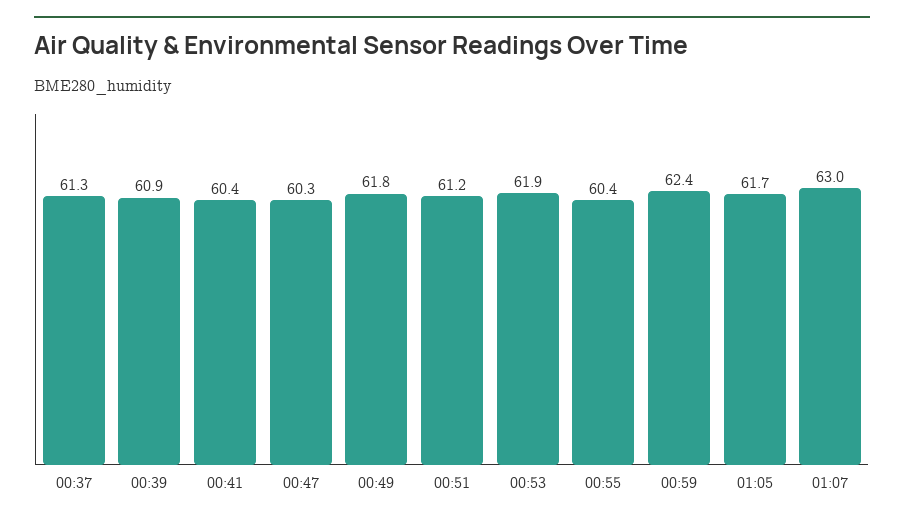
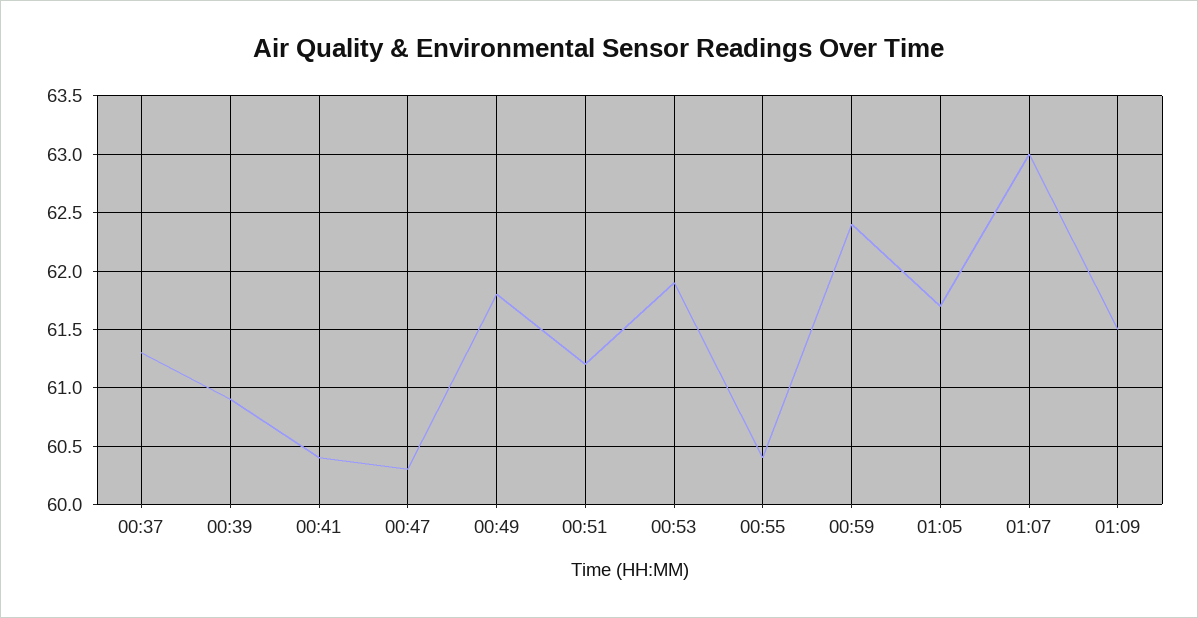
01:09: none -> 61.5

